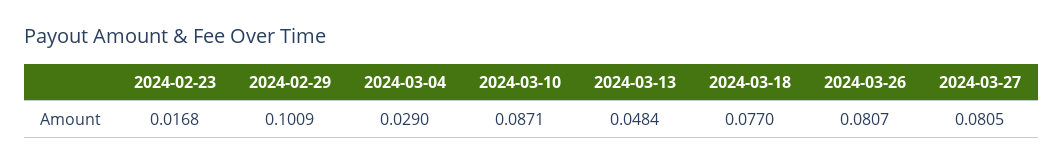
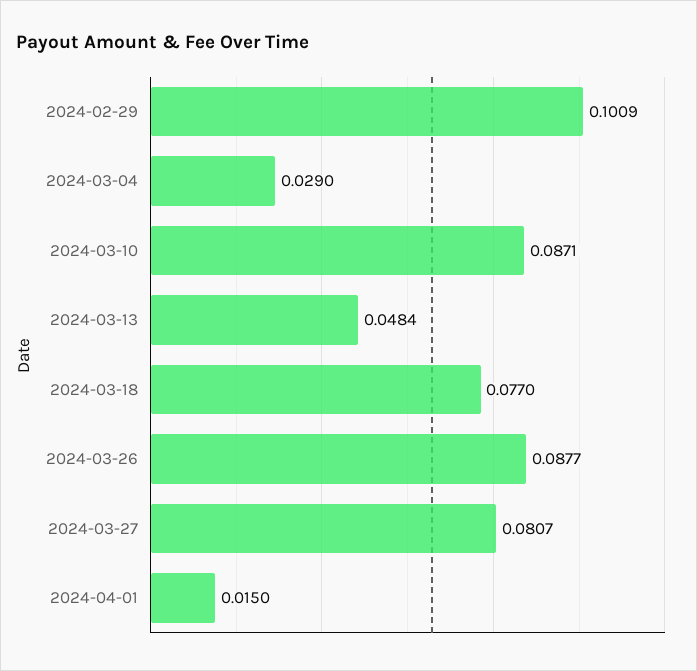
2024-02-23: 0.0168 -> none
2024-03-26: 0.0807 -> 0.0877
2024-03-27: 0.0805 -> 0.0807
2024-04-01: none -> 0.015

